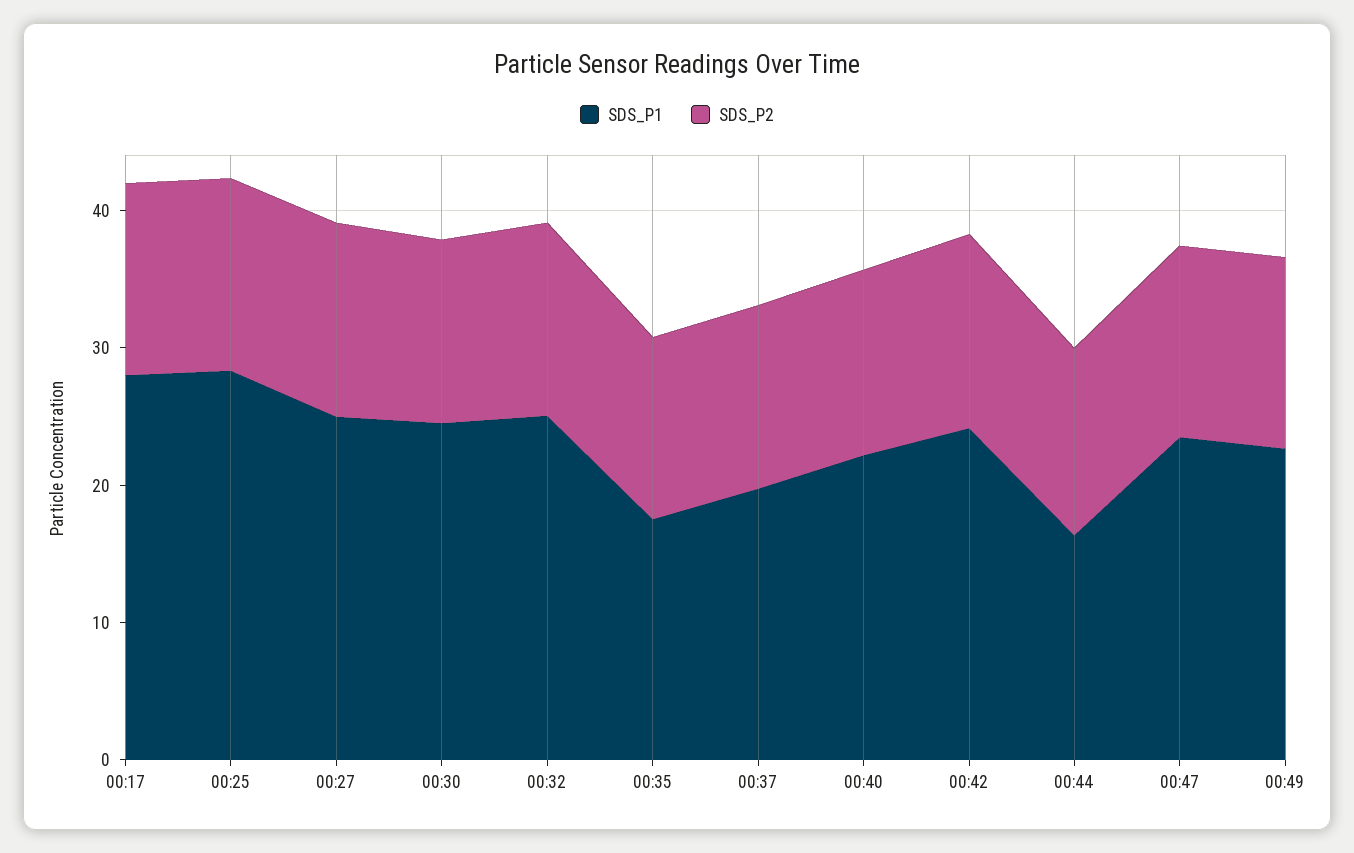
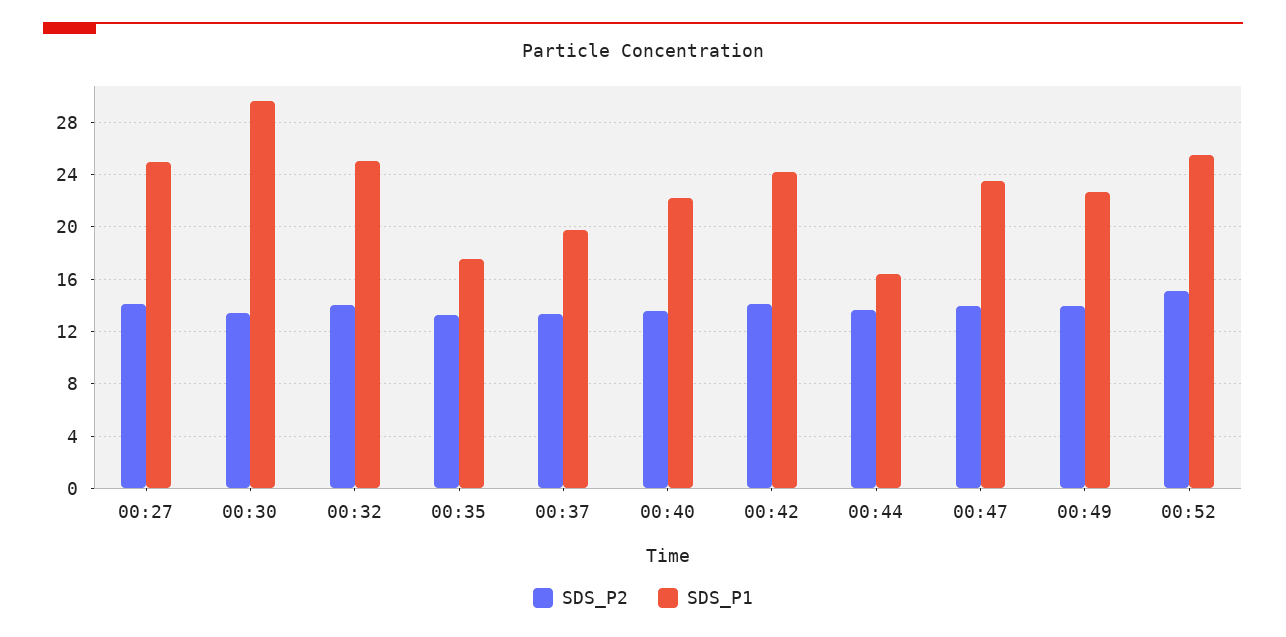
SDS_P1, 00:17: 28 -> none
SDS_P2, 00:17: 14 -> none
SDS_P1, 00:25: 28 -> none
SDS_P2, 00:25: 14 -> none
SDS_P1, 00:30: 24 -> 29.5
SDS_P2, 00:52: none -> 15
SDS_P1, 00:52: none -> 25.5

